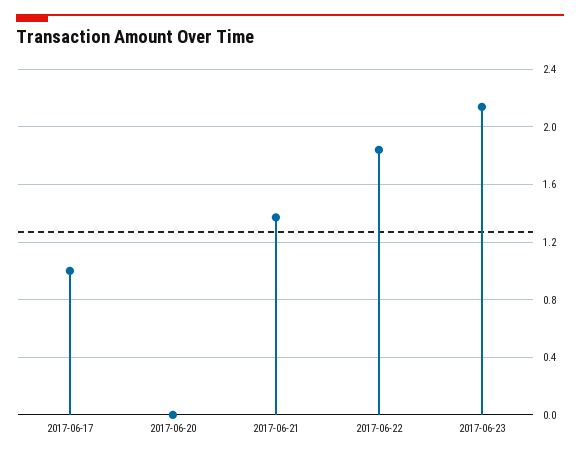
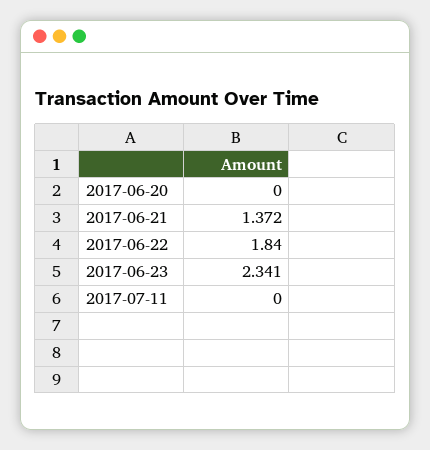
2017-06-17: 1 -> none
2017-06-23: 2.15 -> 2.341
2017-07-11: none -> 0

